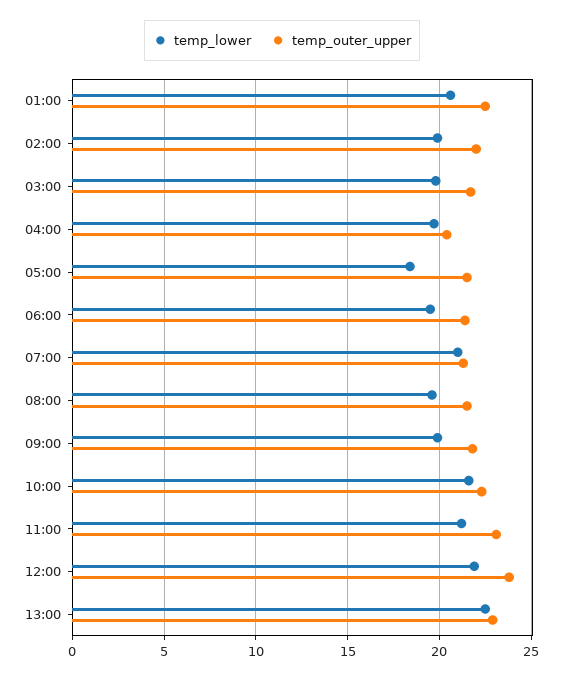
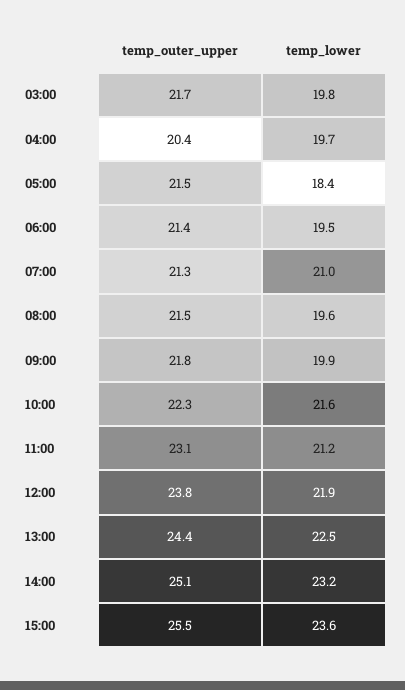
temp_lower, 01:00: 20.5 -> none
temp_outer_upper, 01:00: 22.5 -> none
temp_lower, 02:00: 20 -> none
temp_outer_upper, 02:00: 22 -> none
temp_outer_upper, 13:00: 23 -> 24.4
temp_outer_upper, 14:00: none -> 25.1
temp_lower, 14:00: none -> 23.2
temp_outer_upper, 15:00: none -> 25.5
temp_lower, 15:00: none -> 23.6

